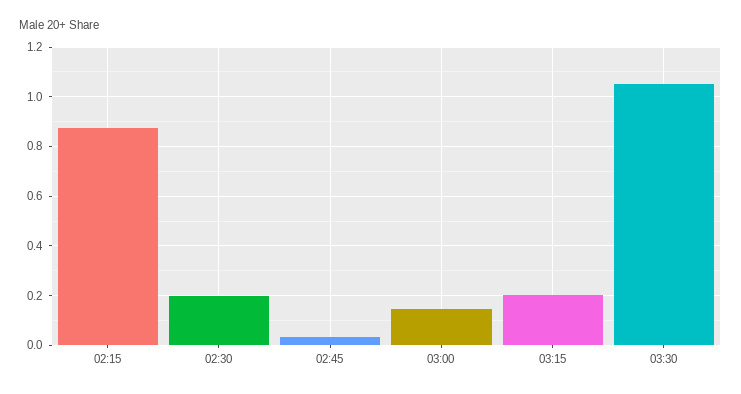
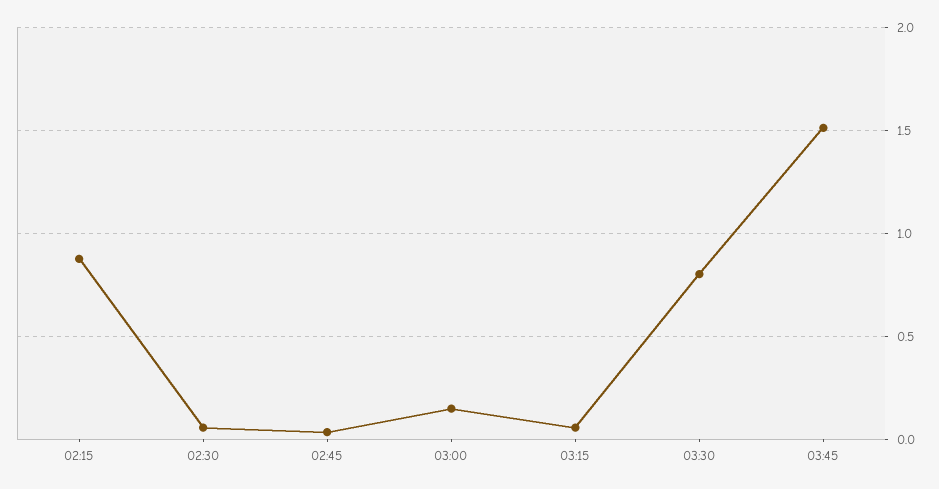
02:30: 0.2 -> 0.05
03:15: 0.2 -> 0.05
03:30: 1.05 -> 0.8
03:45: none -> 1.5

